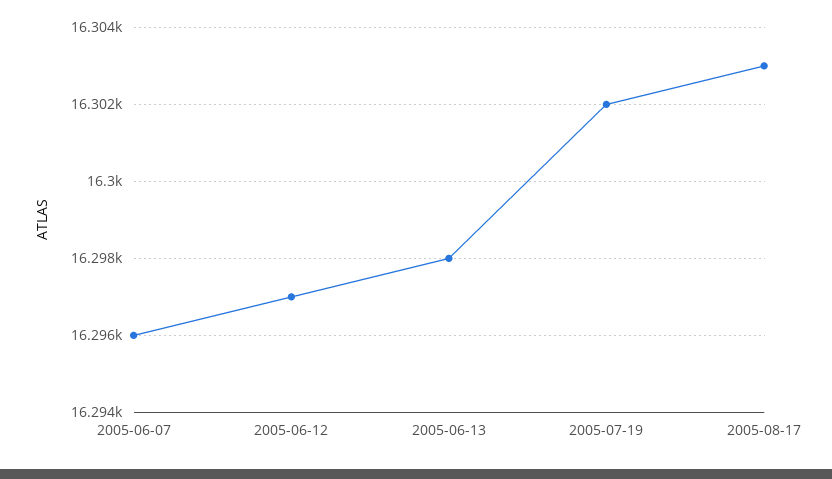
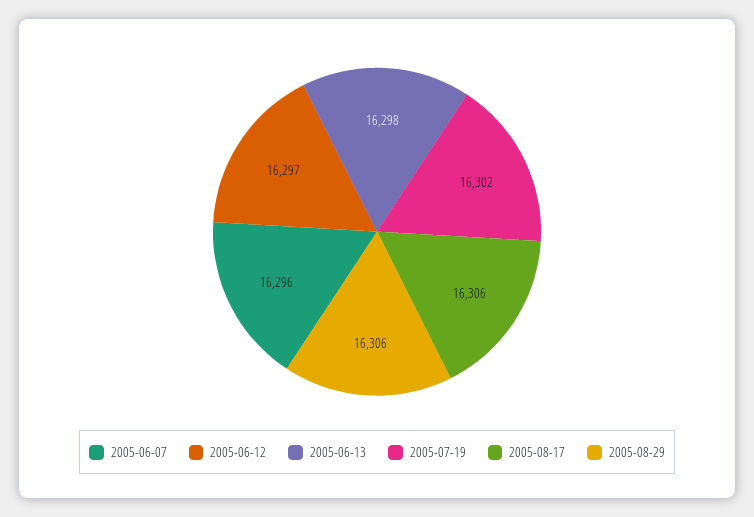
2005-08-17: 16303 -> 16306
2005-08-29: none -> 16306

